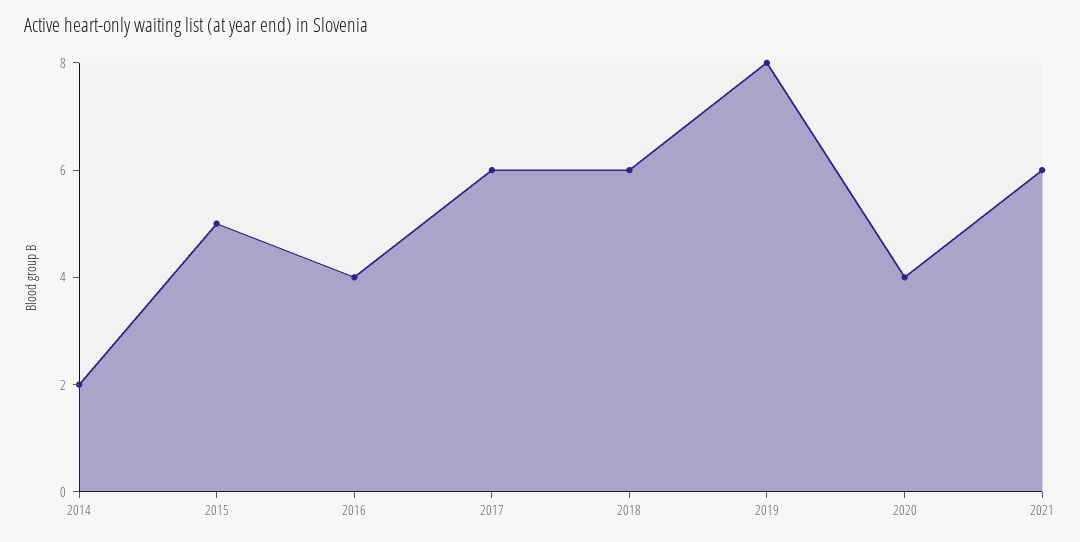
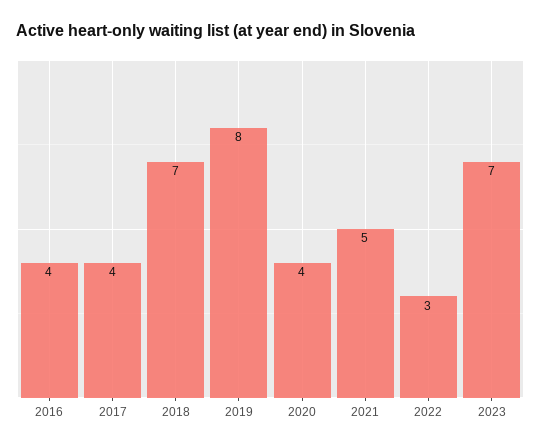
2014: 2 -> none
2015: 5 -> none
2017: 6 -> 4
2018: 6 -> 7
2021: 6 -> 5
2022: none -> 3
2023: none -> 7

